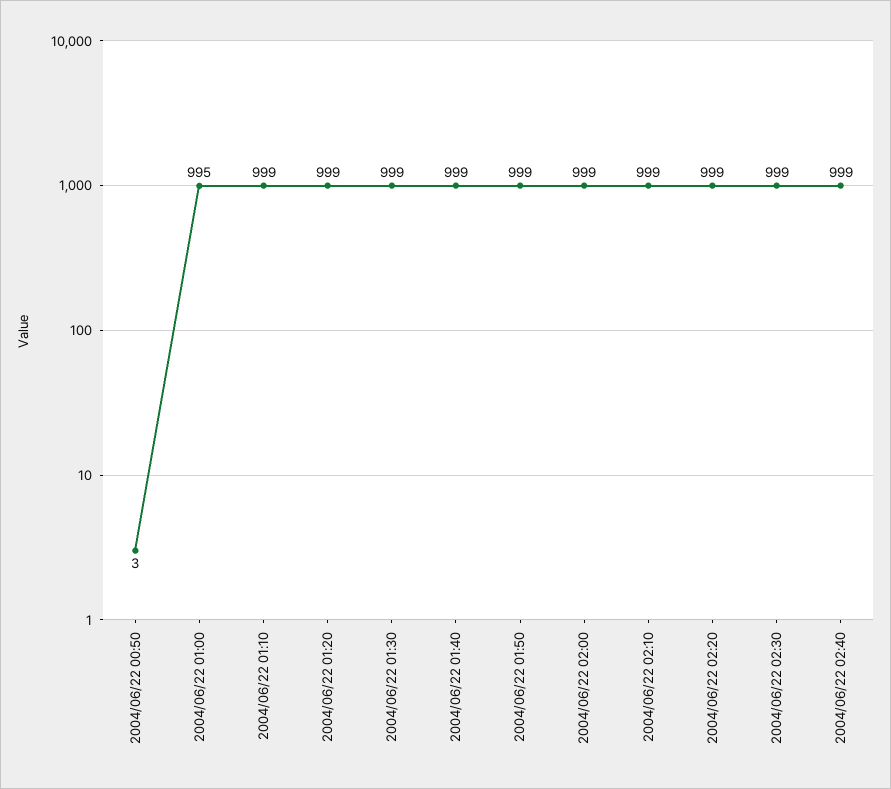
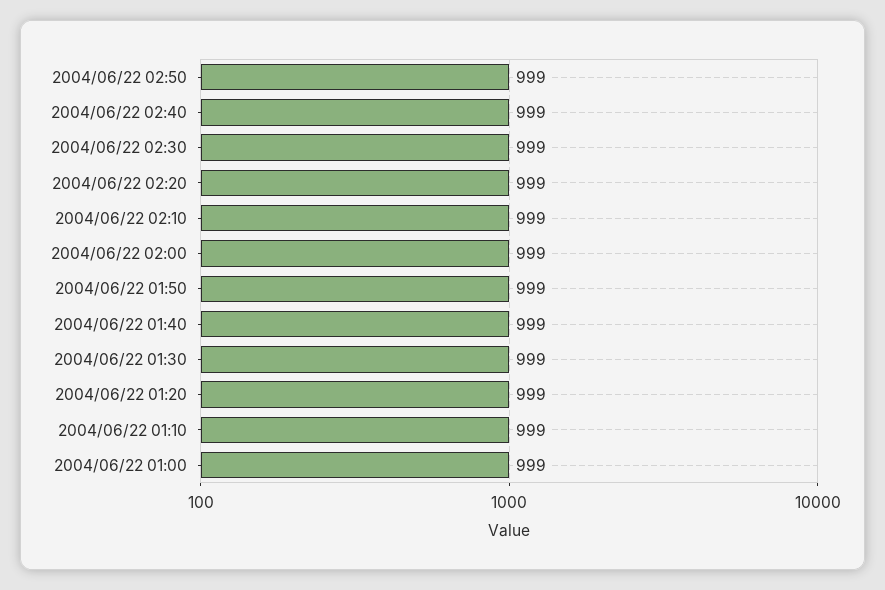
2004/06/22 00:50: 3 -> none
2004/06/22 01:00: 995 -> 999
2004/06/22 02:50: none -> 999

